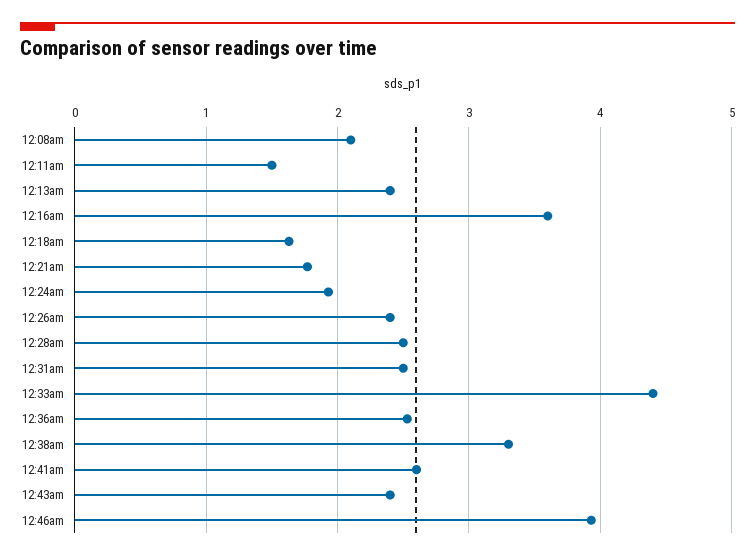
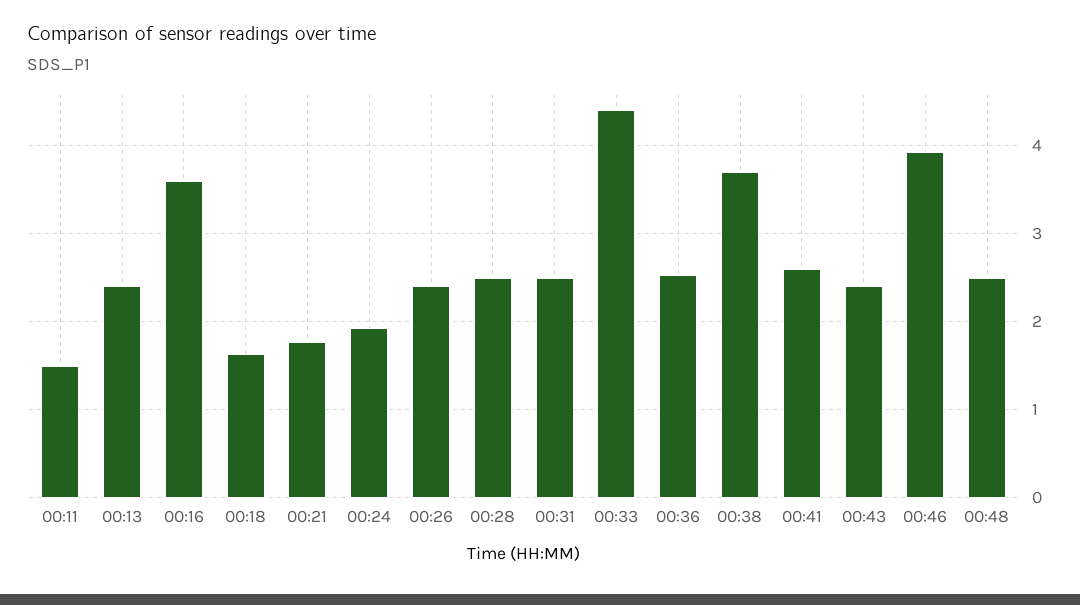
12:08am: 2.1 -> none
12:38am: 3.3 -> 3.7
00:48: none -> 2.5

